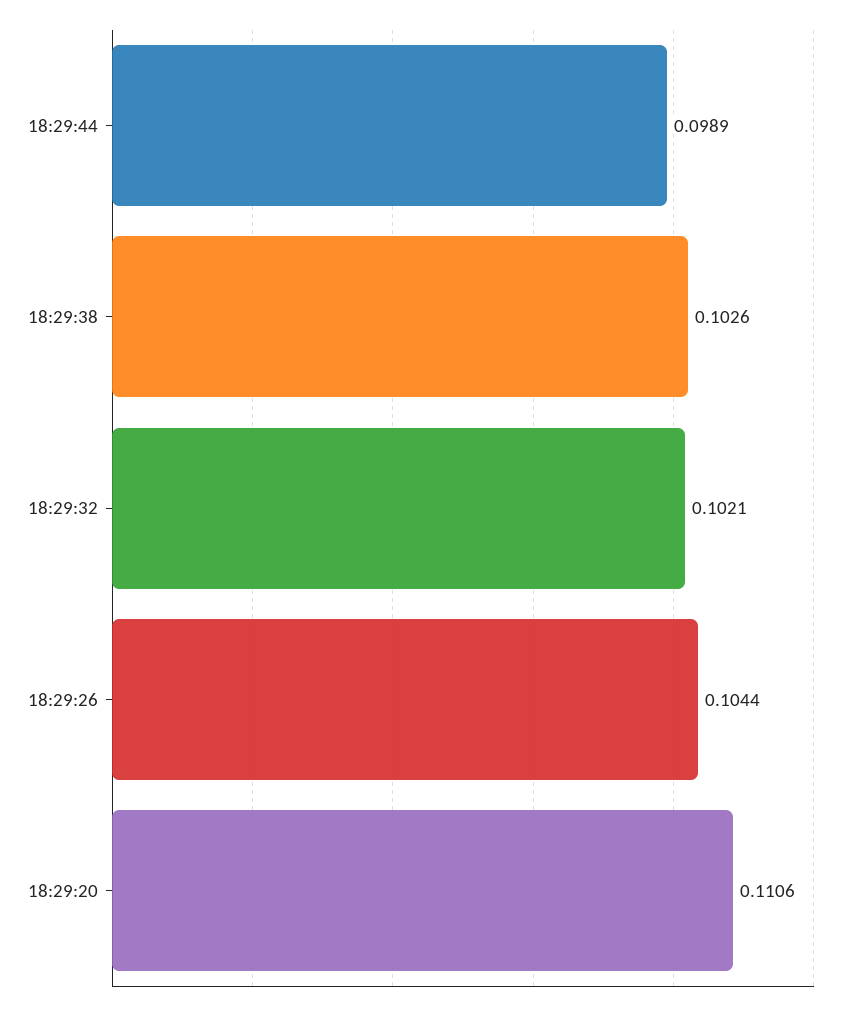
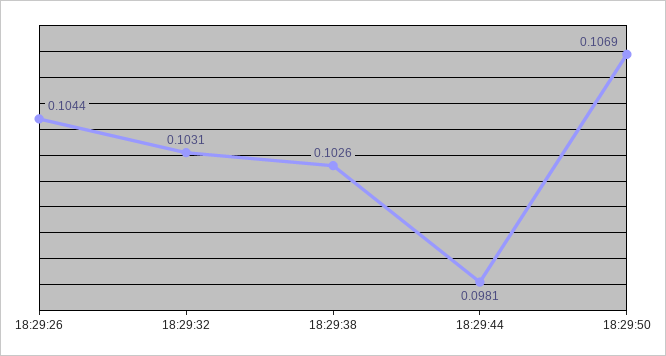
18:29:44: 0.0989 -> 0.0981
18:29:32: 0.1021 -> 0.1031
18:29:20: 0.1106 -> none
18:29:50: none -> 0.1069

